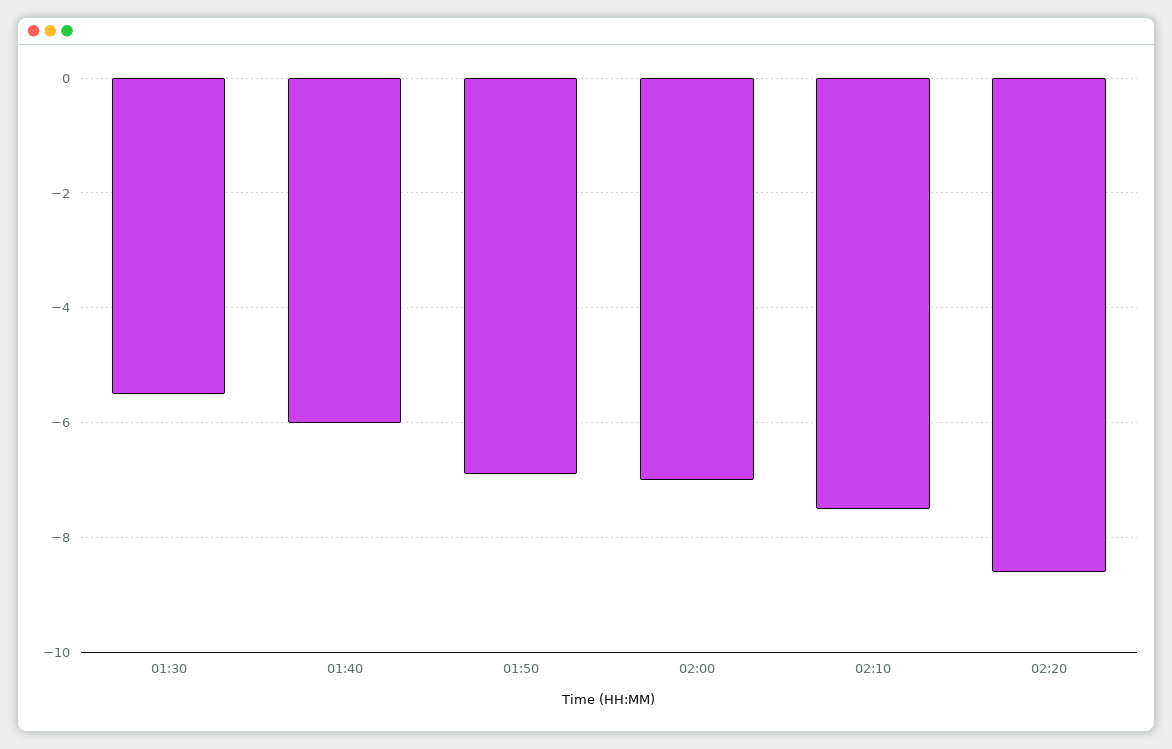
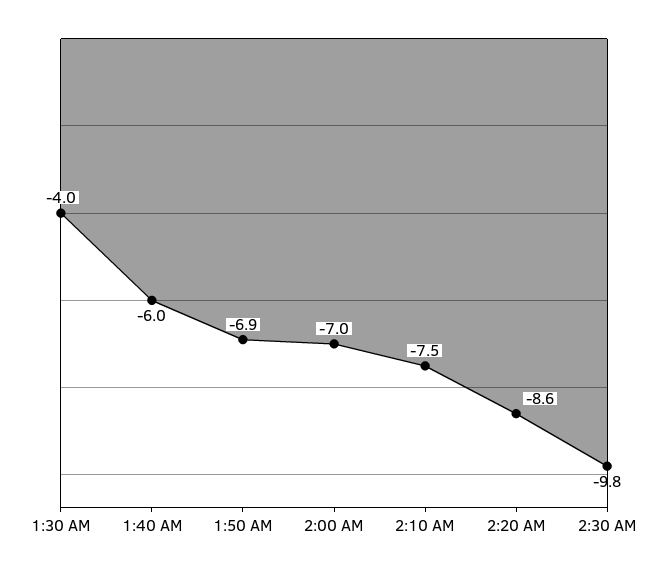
01:30: -5.5 -> -4
2:30 AM: none -> -9.8

